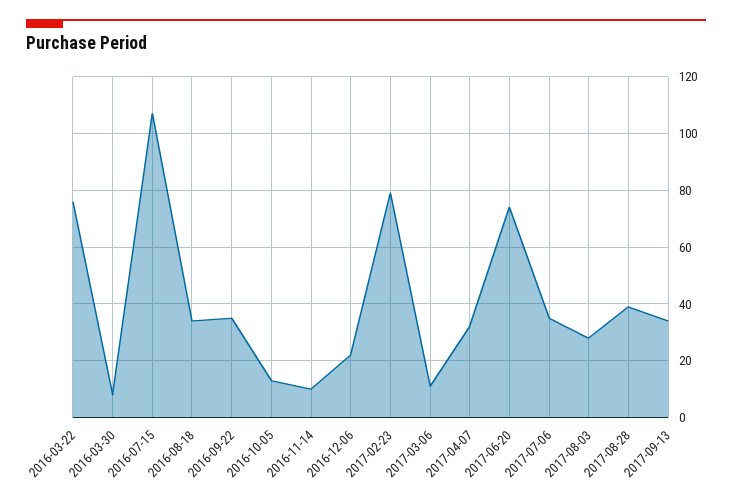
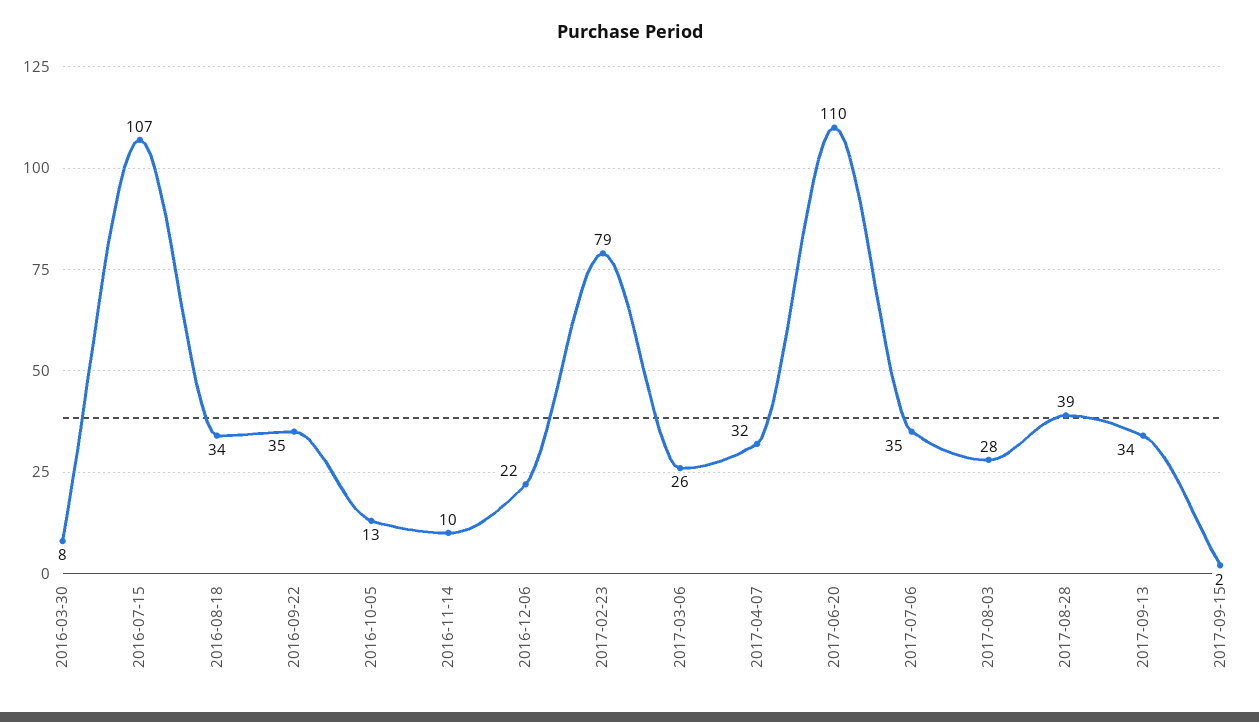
2016-03-22: 75 -> none
2017-03-06: 10 -> 26
2017-06-20: 75 -> 110
2017-09-15: none -> 2

